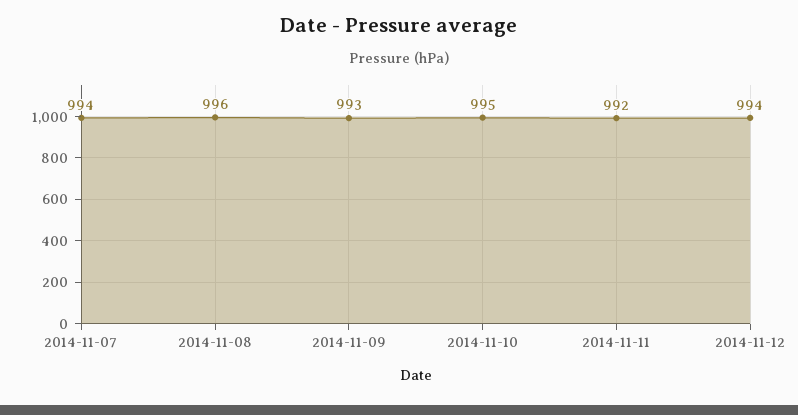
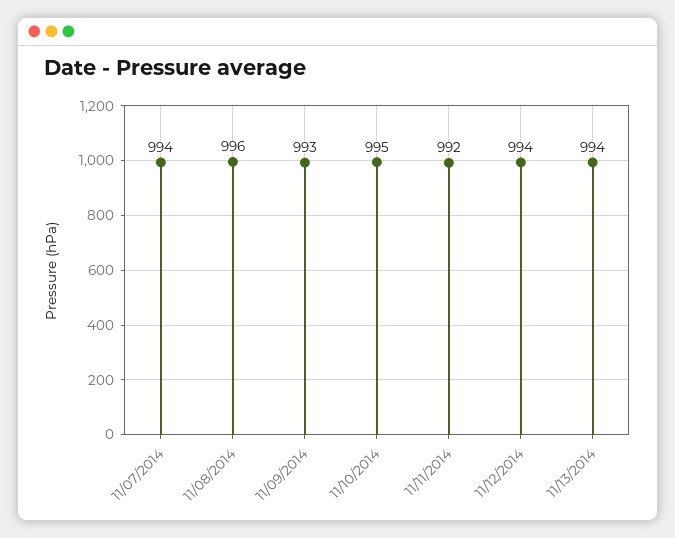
11/13/2014: none -> 994

